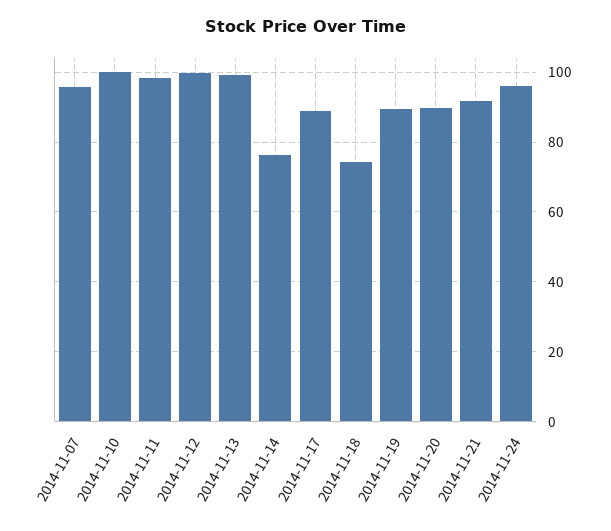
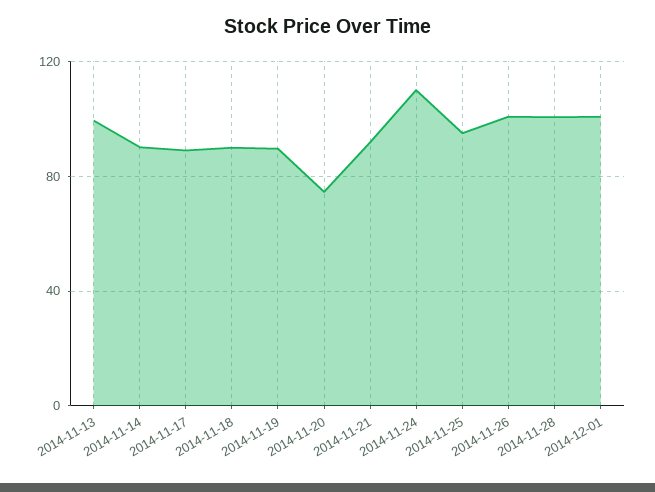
2014-11-07: 96 -> none
2014-11-10: 100 -> none
2014-11-11: 98 -> none
2014-11-12: 100 -> none
2014-11-14: 76 -> 90
2014-11-18: 74 -> 90
2014-11-20: 90 -> 75
2014-11-24: 96 -> 110
2014-11-25: none -> 95
2014-11-26: none -> 100
2014-11-28: none -> 100
2014-12-01: none -> 100

